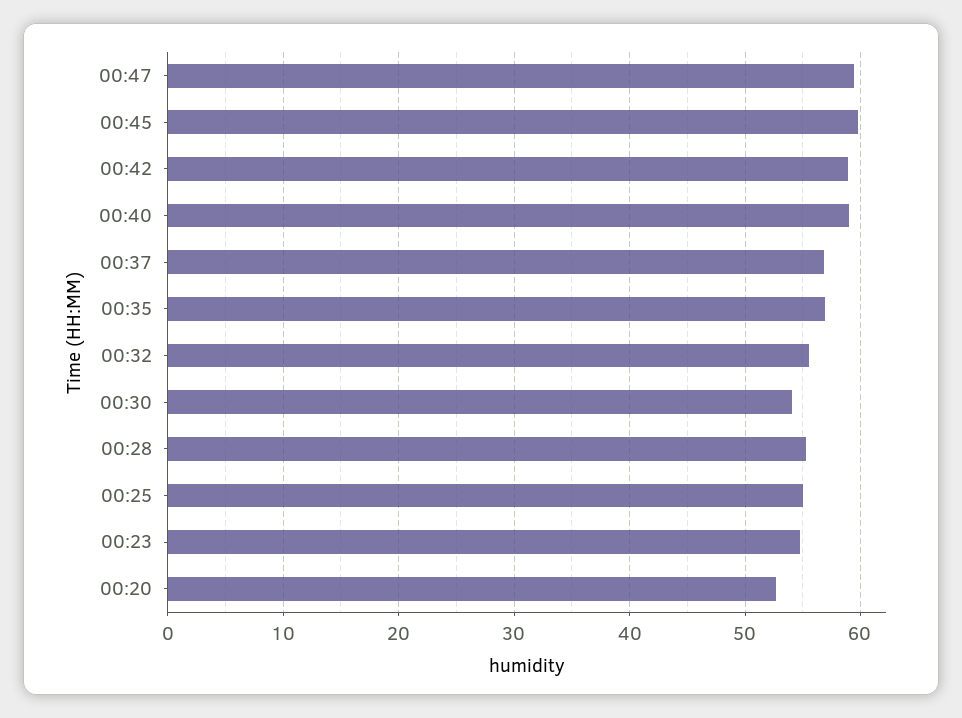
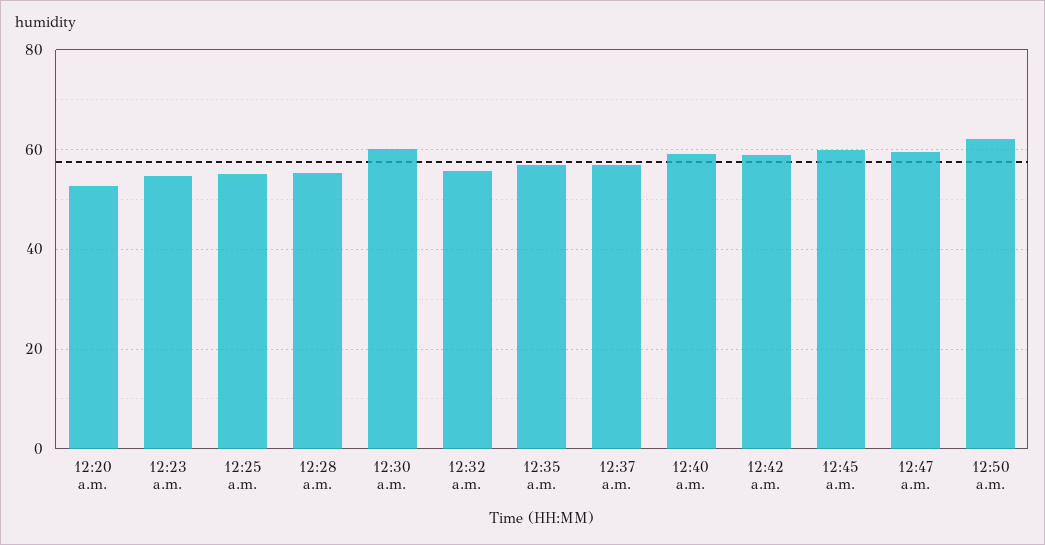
00:30: 54 -> 60
12:50 a.m.: none -> 62

